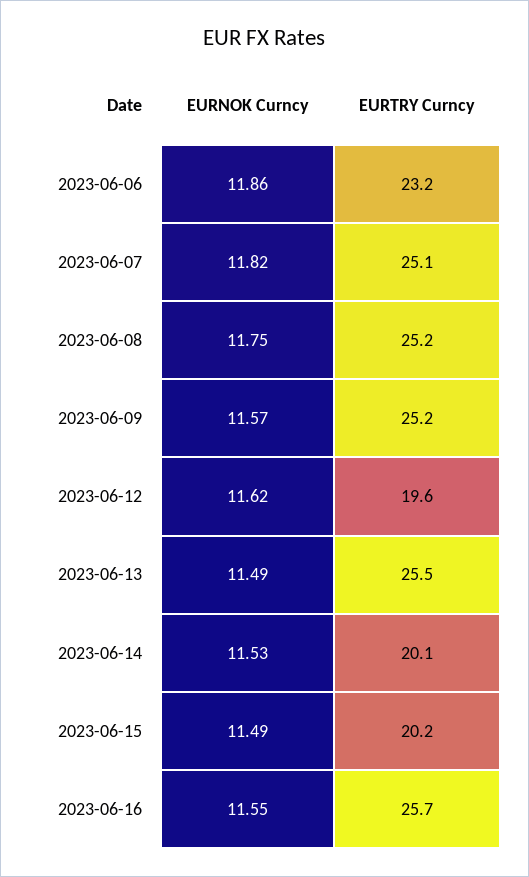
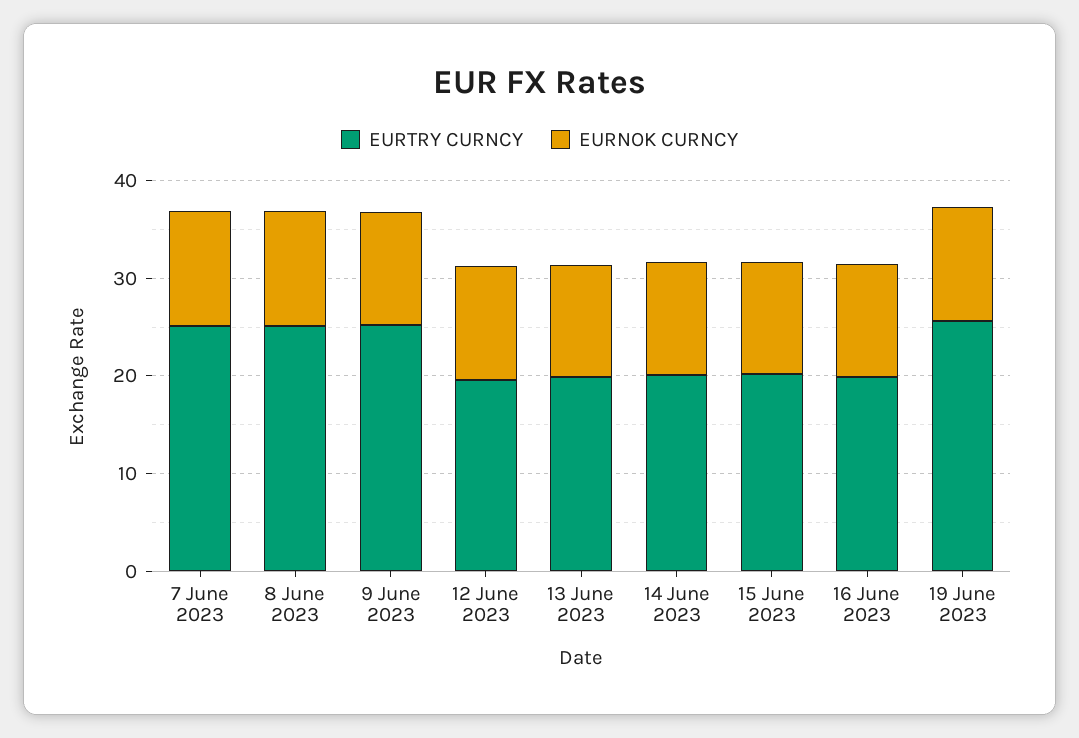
EURNOK Curncy, 2023-06-06: 11.86 -> none
EURTRY Curncy, 2023-06-06: 23.2 -> none
EURTRY Curncy, 2023-06-13: 25.5 -> 20
EURTRY Curncy, 2023-06-16: 25.7 -> 20
EURTRY Curncy, 19 June 2023: none -> 26
EURNOK Curncy, 19 June 2023: none -> 12

